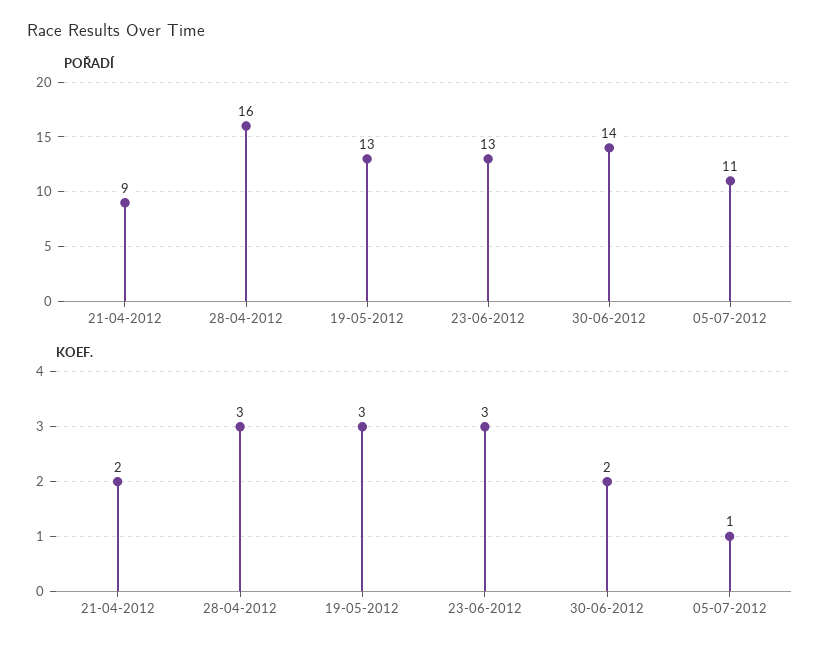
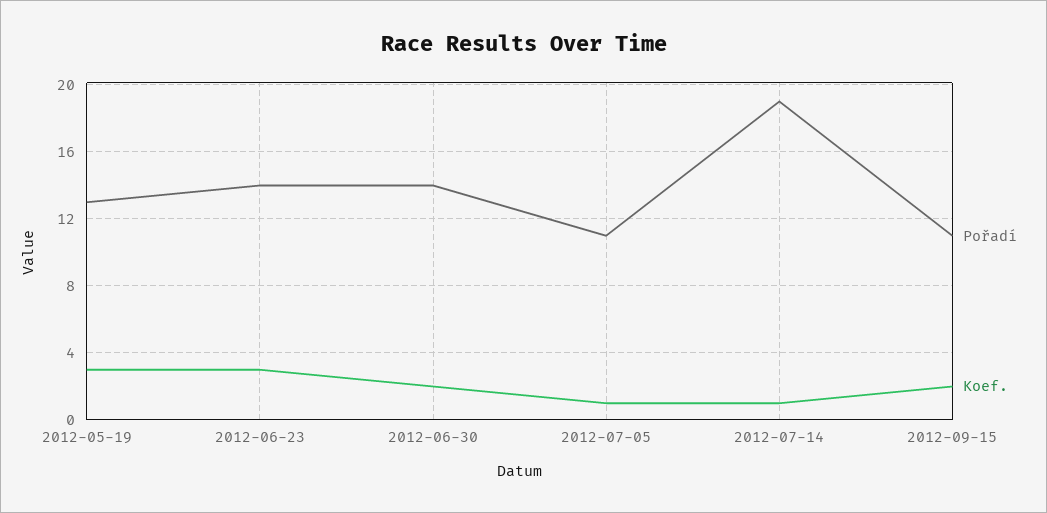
POŘADÍ, 21-04-2012: 9 -> none
POŘADÍ, 28-04-2012: 16 -> none
POŘADÍ, 23-06-2012: 13 -> 14
KOEF., 21-04-2012: 2 -> none
KOEF., 28-04-2012: 3 -> none
POŘADÍ, 2012-07-14: none -> 19
KOEF., 2012-07-14: none -> 1
POŘADÍ, 2012-09-15: none -> 11
KOEF., 2012-09-15: none -> 2

